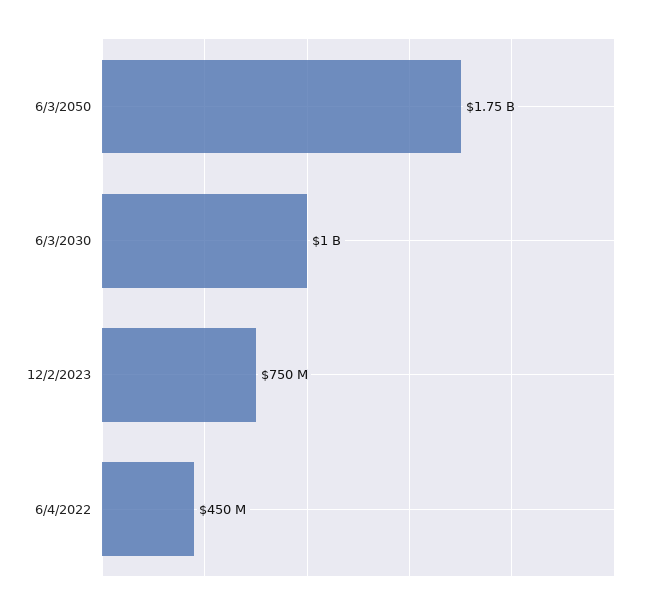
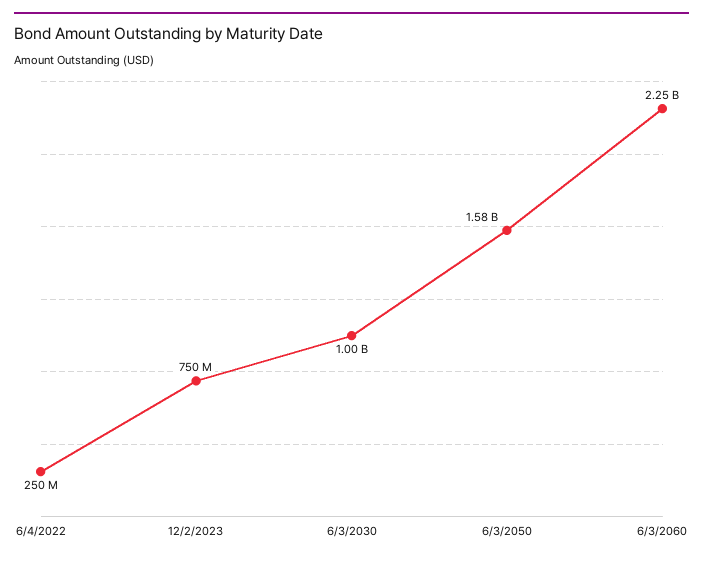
6/3/2050: 1750000000 -> 1580000000
6/4/2022: 450000000 -> 250000000
6/3/2060: none -> 2250000000

